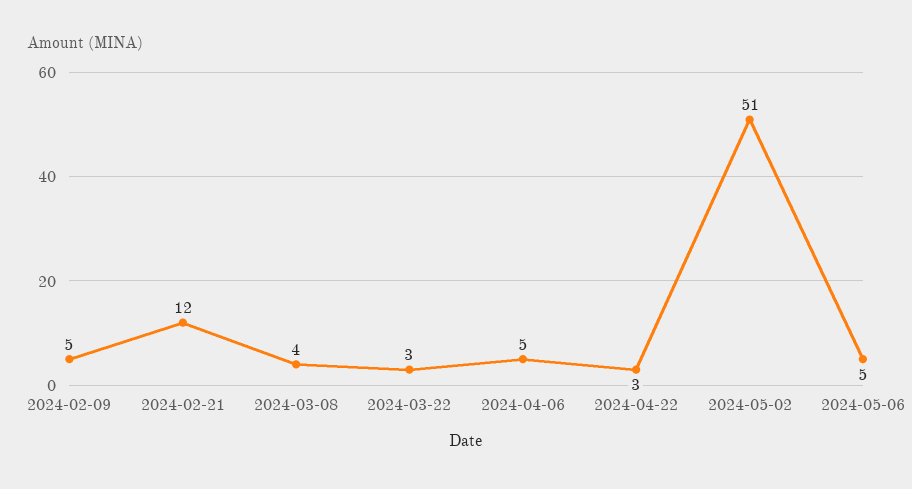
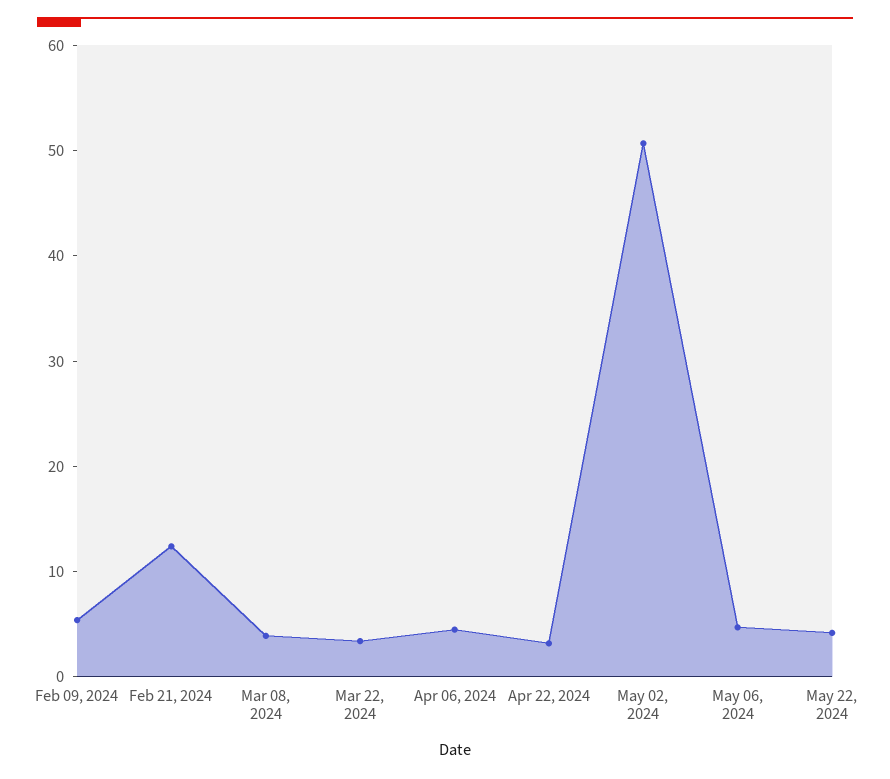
May 22, 2024: none -> 4

